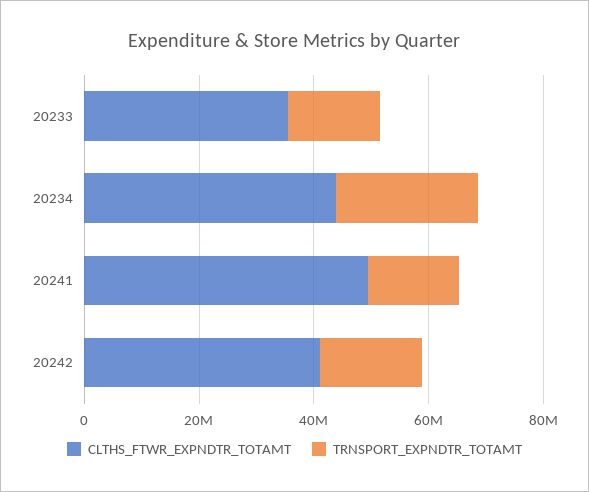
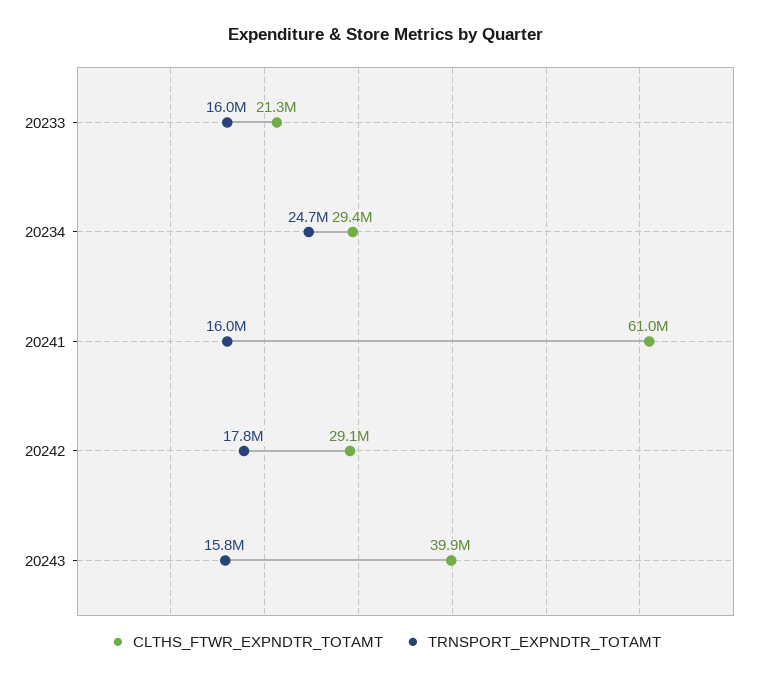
CLTHS_FTWR_EXPNDTR_TOTAMT, 20233: 35000000 -> 21300000
CLTHS_FTWR_EXPNDTR_TOTAMT, 20234: 45000000 -> 29400000
CLTHS_FTWR_EXPNDTR_TOTAMT, 20241: 50000000 -> 61000000
CLTHS_FTWR_EXPNDTR_TOTAMT, 20242: 40000000 -> 29100000
CLTHS_FTWR_EXPNDTR_TOTAMT, 20243: none -> 39900000
TRNSPORT_EXPNDTR_TOTAMT, 20243: none -> 15800000

